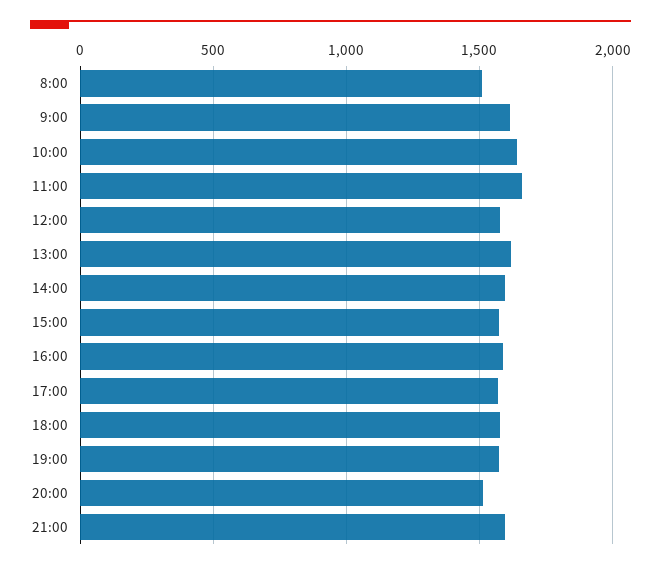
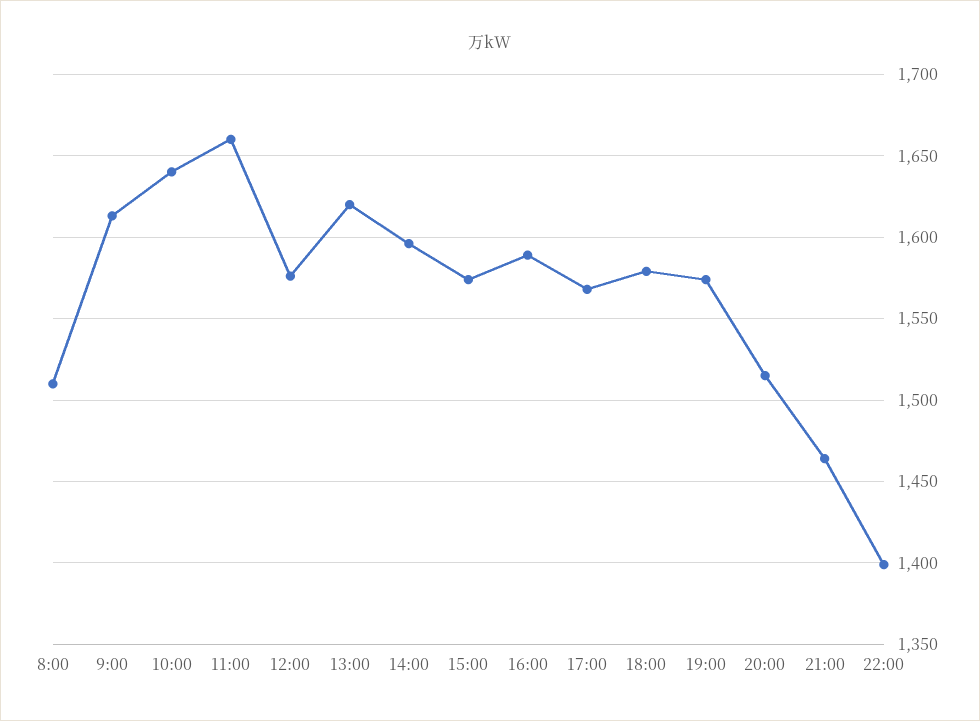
21:00: 1600 -> 1465
22:00: none -> 1400

